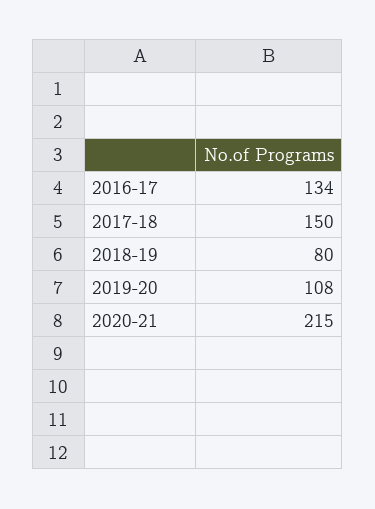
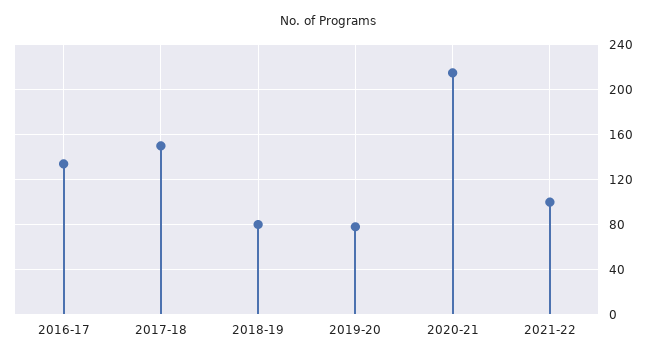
2019-20: 108 -> 80
2021-22: none -> 100

